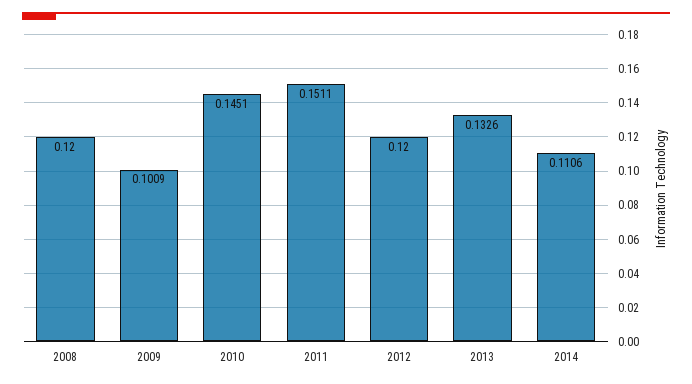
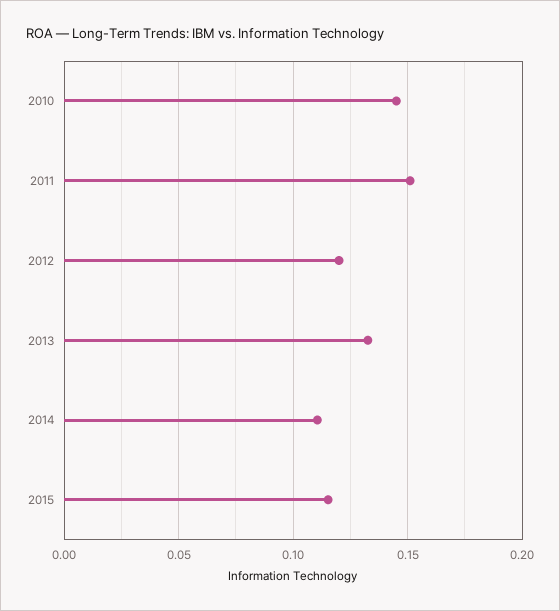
2008: 0.12 -> none
2009: 0.1009 -> none
2015: none -> 0.115

